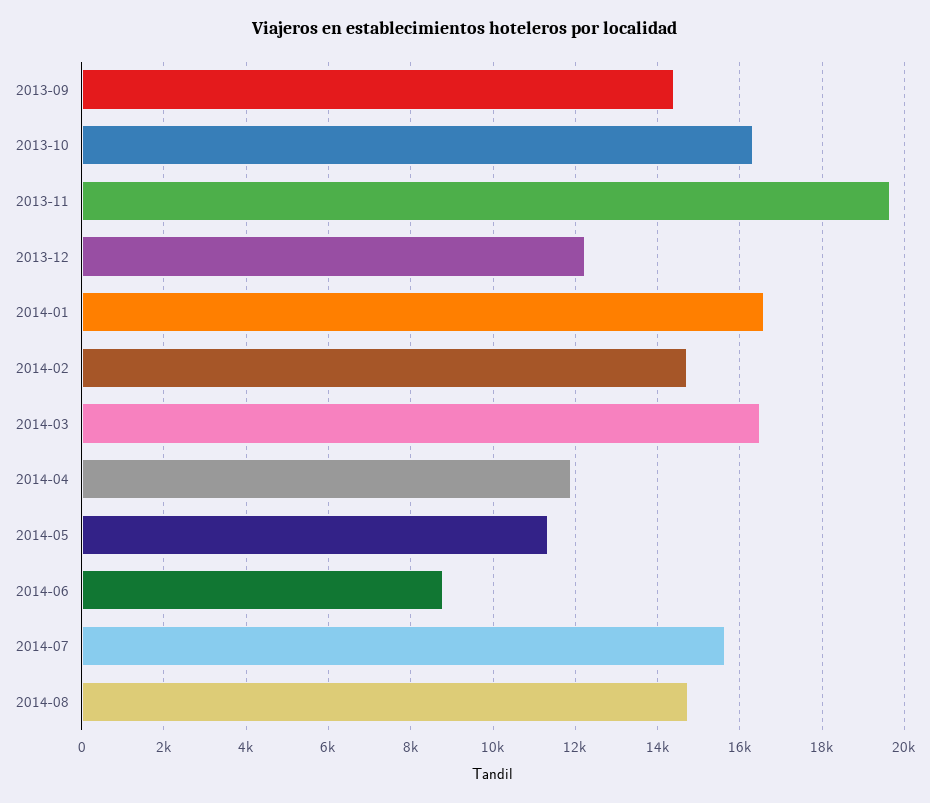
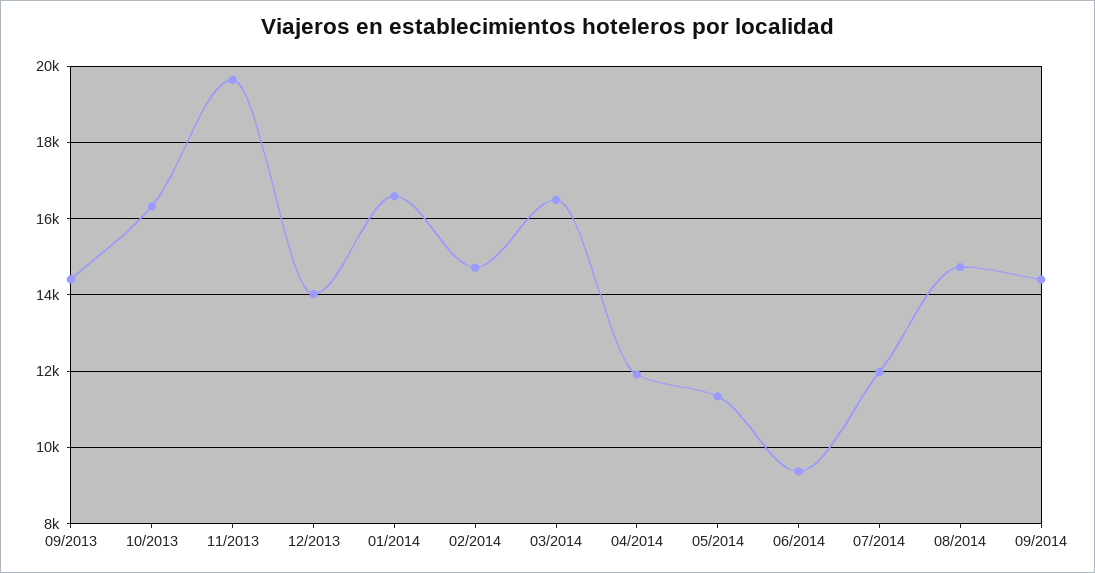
2013-12: 12200 -> 14000
2014-06: 8800 -> 9400
2014-07: 15600 -> 12000
09/2014: none -> 14400

